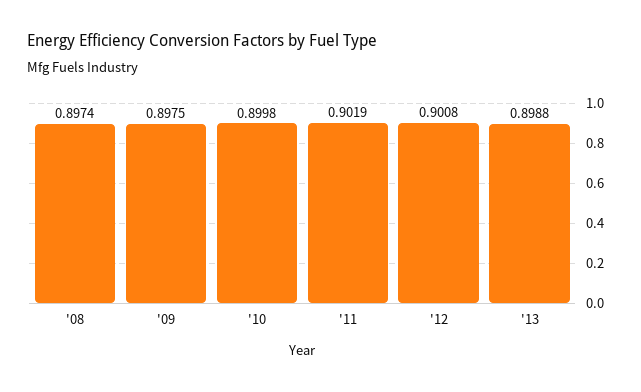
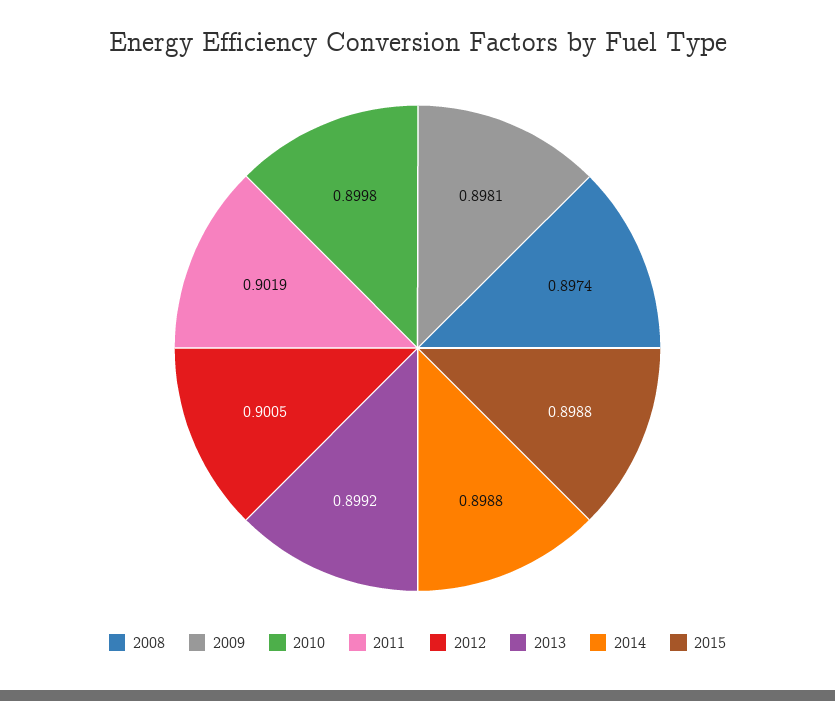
'09: 0.8975 -> 0.8981
'12: 0.9008 -> 0.9005
'13: 0.8988 -> 0.8992
2014: none -> 0.8988
2015: none -> 0.8988

